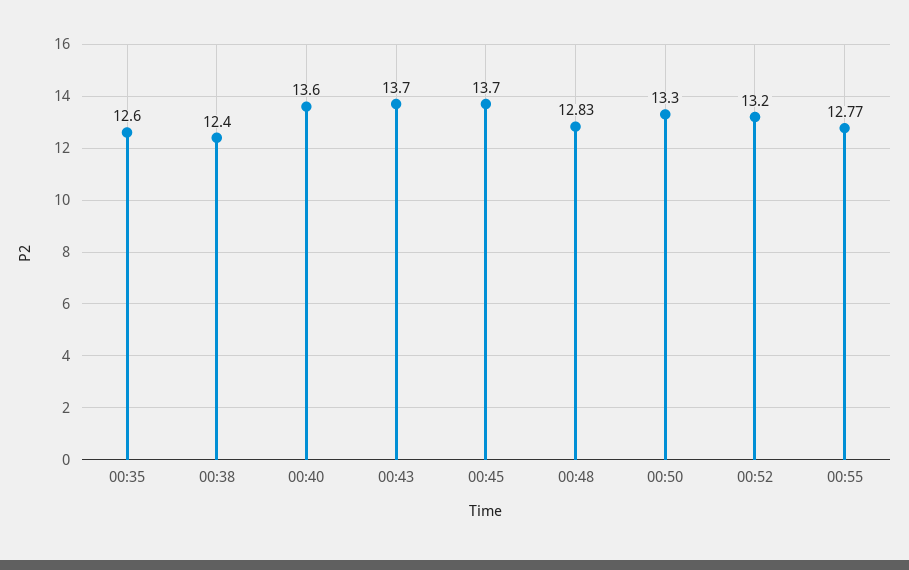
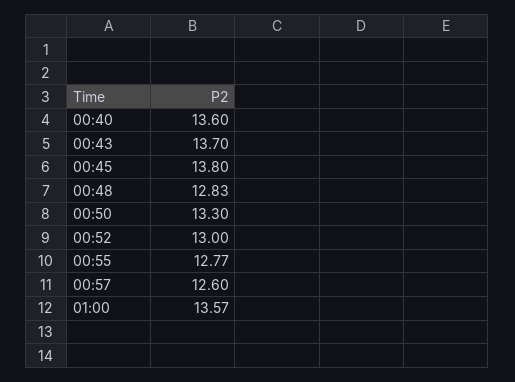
00:35: 12.6 -> none
00:38: 12.4 -> none
00:45: 13.7 -> 13.8
00:52: 13.2 -> 13
00:57: none -> 12.6
01:00: none -> 13.57

